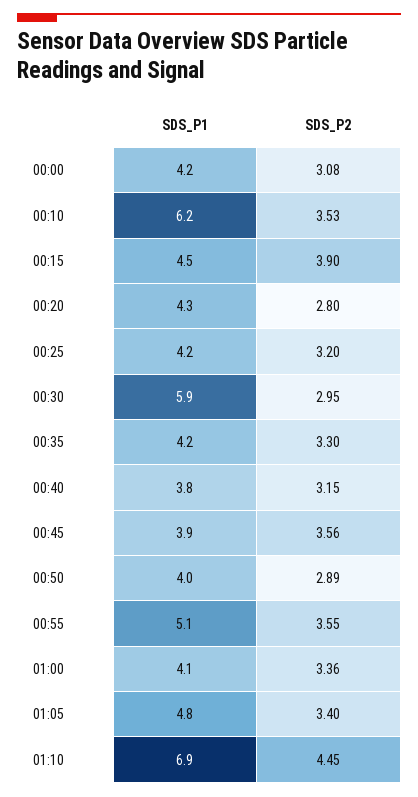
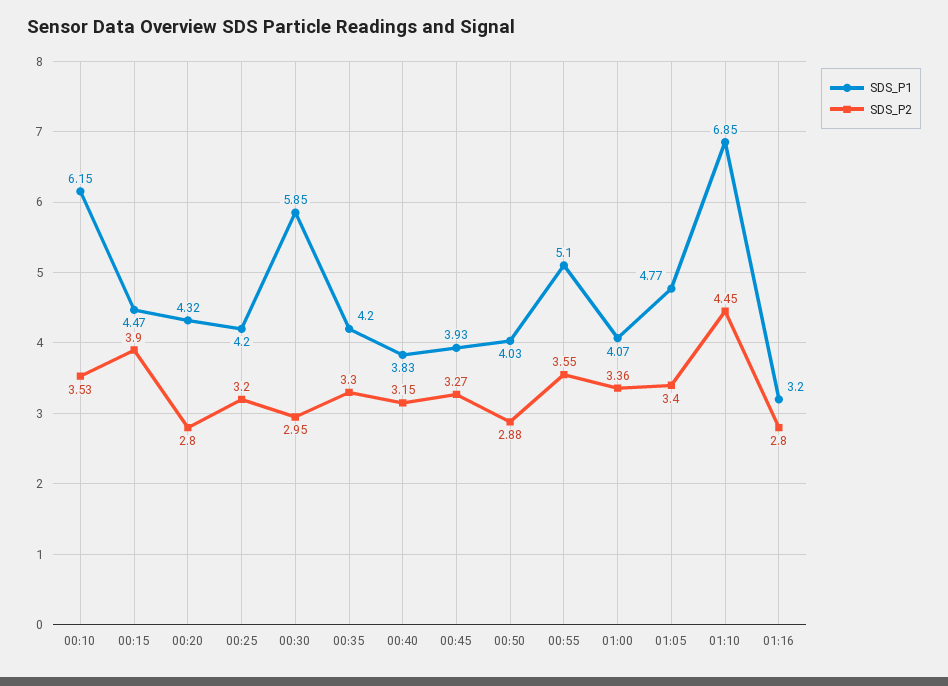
SDS_P1, 00:00: 4.2 -> none
SDS_P2, 00:00: 3.08 -> none
SDS_P2, 00:45: 3.56 -> 3.27
SDS_P2, 00:50: 2.89 -> 2.88
SDS_P1, 01:16: none -> 3.2
SDS_P2, 01:16: none -> 2.8

